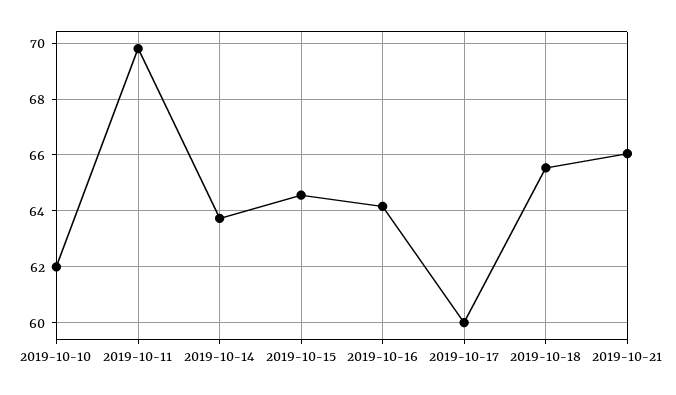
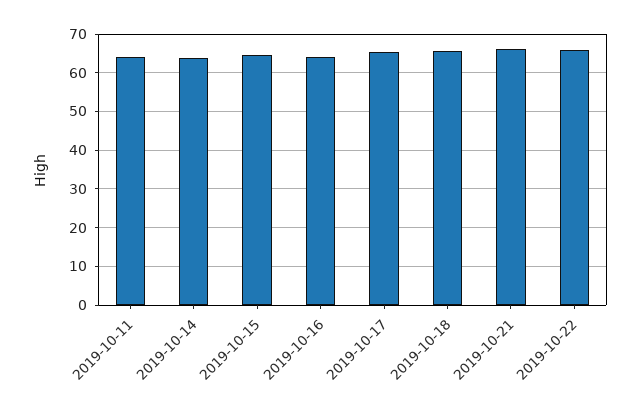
2019-10-10: 62 -> none
2019-10-11: 69.75 -> 64
2019-10-17: 60 -> 66
2019-10-22: none -> 66

